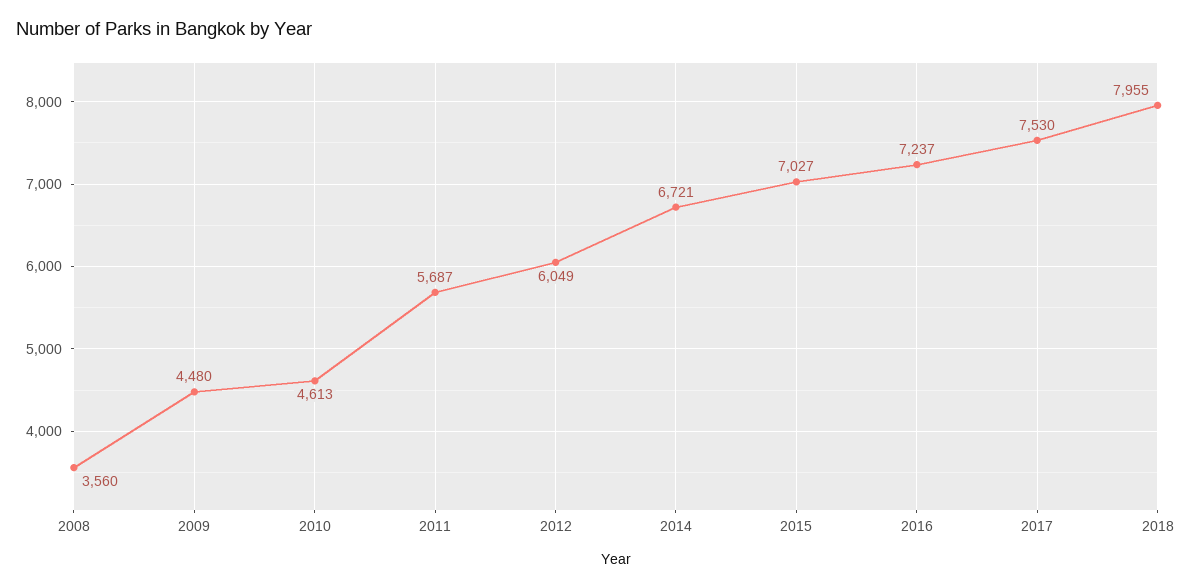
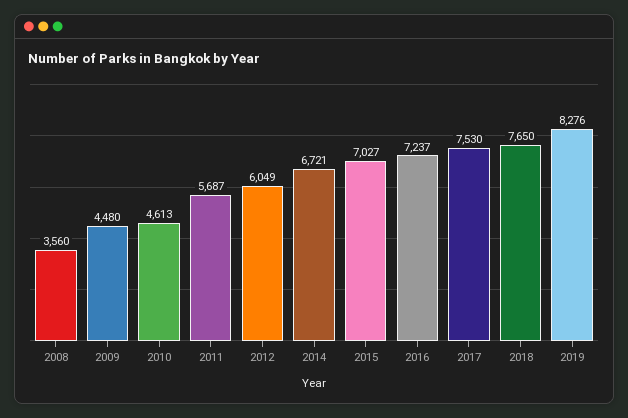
2018: 7955 -> 7650
2019: none -> 8276

